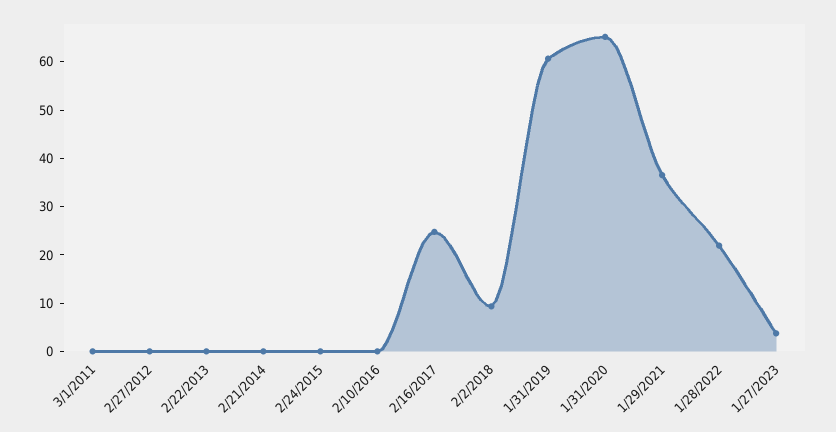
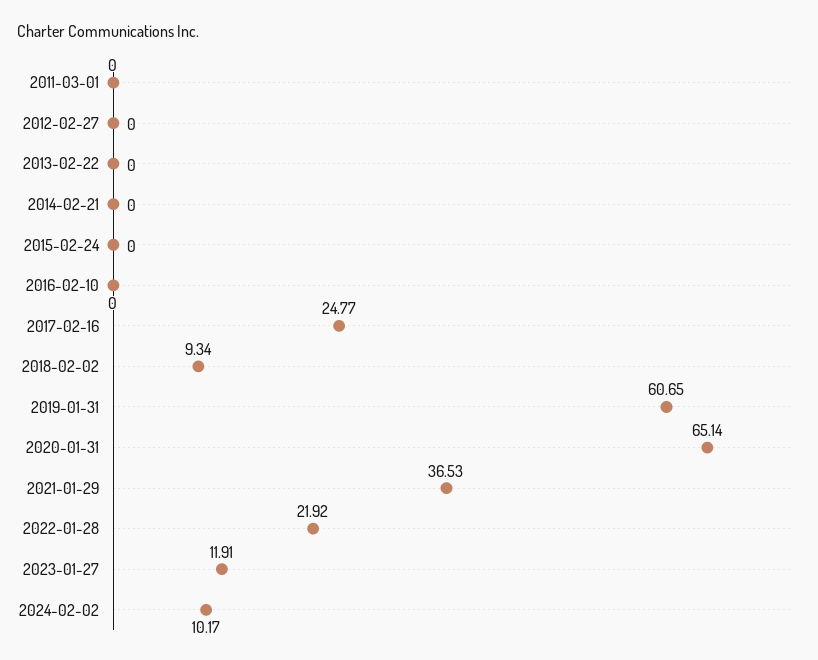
1/27/2023: 4 -> 11.91
2024-02-02: none -> 10.17

